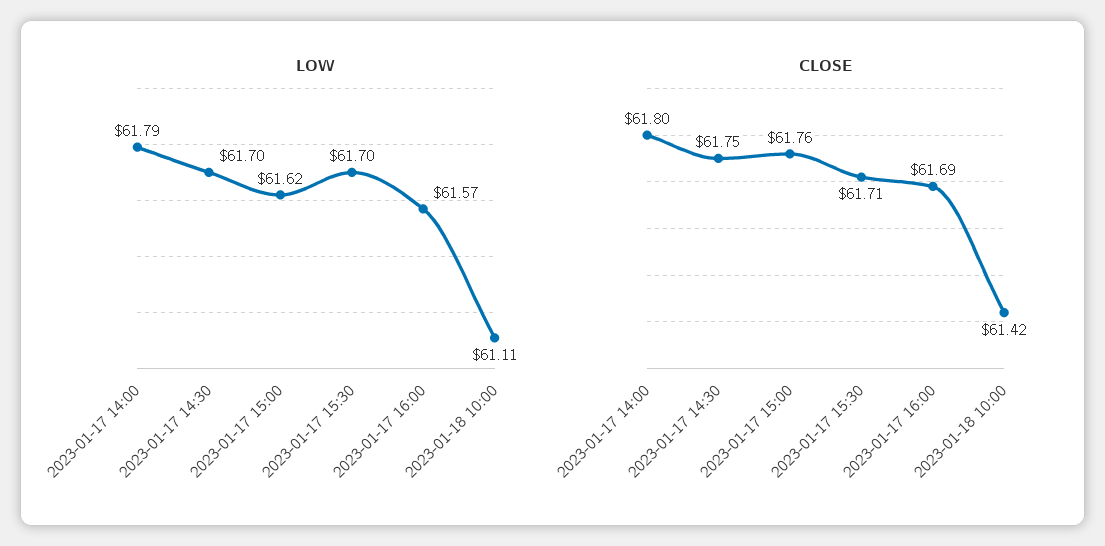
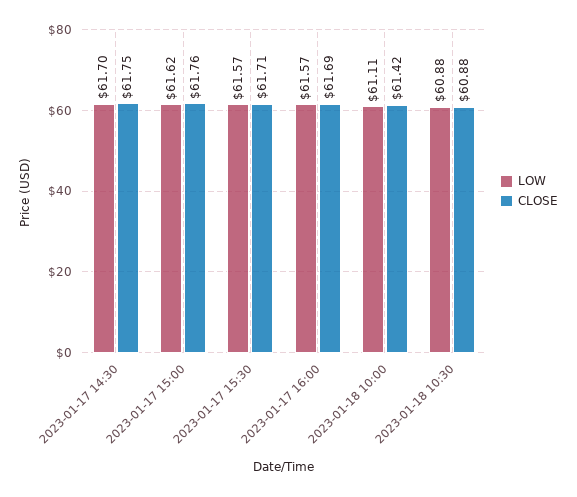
LOW, 2023-01-17 14:00: 61.79 -> none
LOW, 2023-01-17 15:30: 61.7 -> 61.57
CLOSE, 2023-01-17 14:00: 61.8 -> none
LOW, 2023-01-18 10:30: none -> 60.88
CLOSE, 2023-01-18 10:30: none -> 60.88

